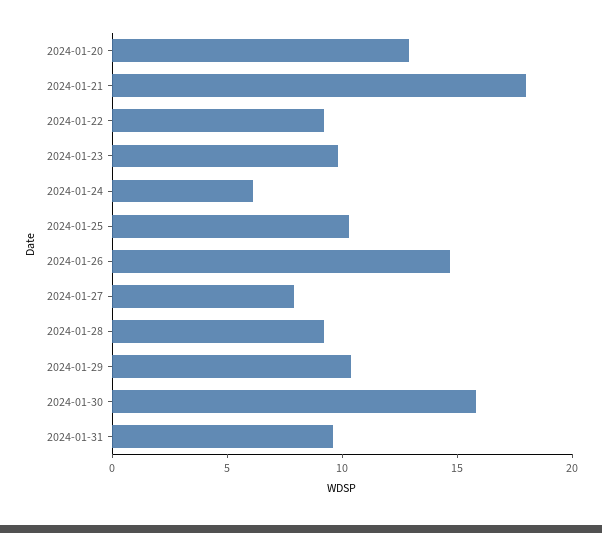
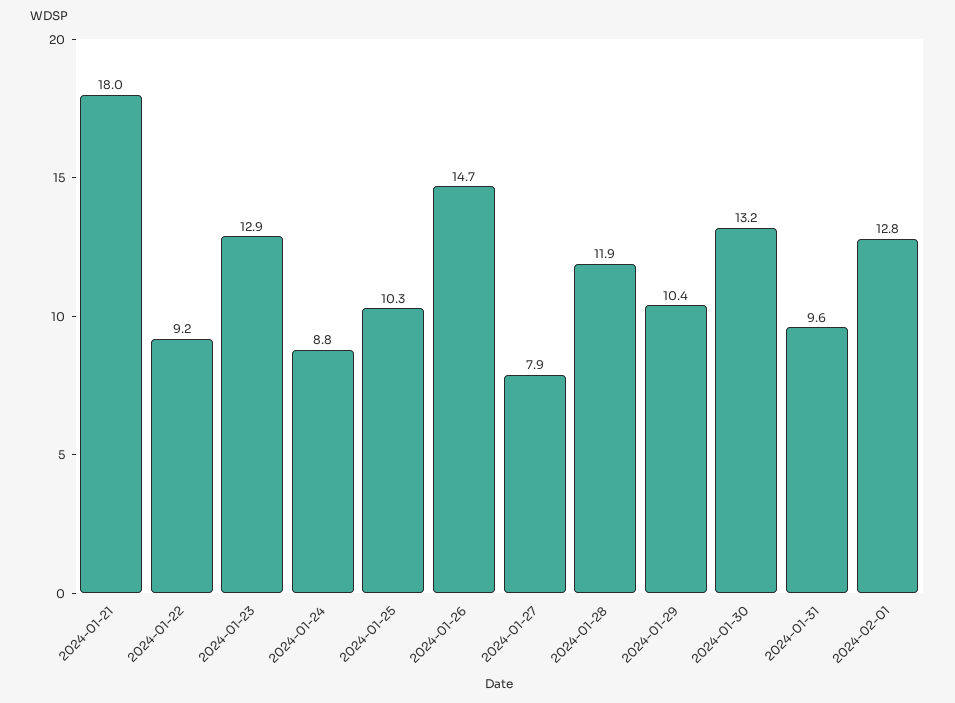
2024-01-20: 13 -> none
2024-01-23: 10 -> 12.9
2024-01-24: 6 -> 8.8
2024-01-28: 9 -> 11.9
2024-01-30: 16 -> 13.2
2024-02-01: none -> 12.8

